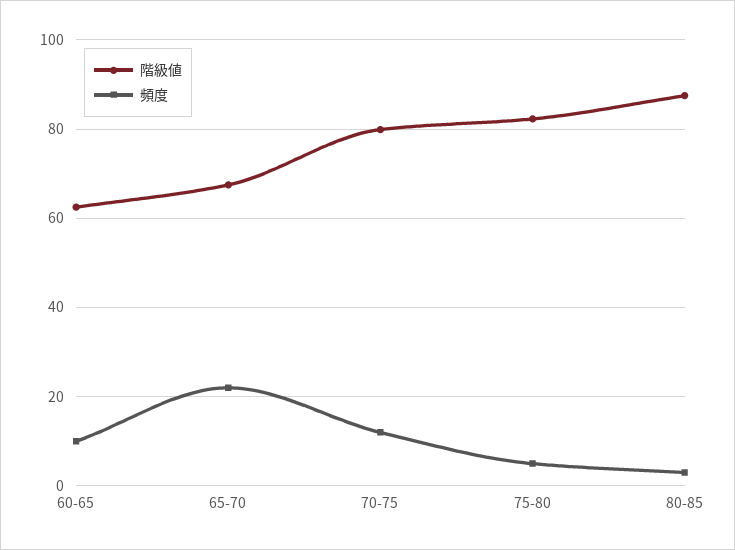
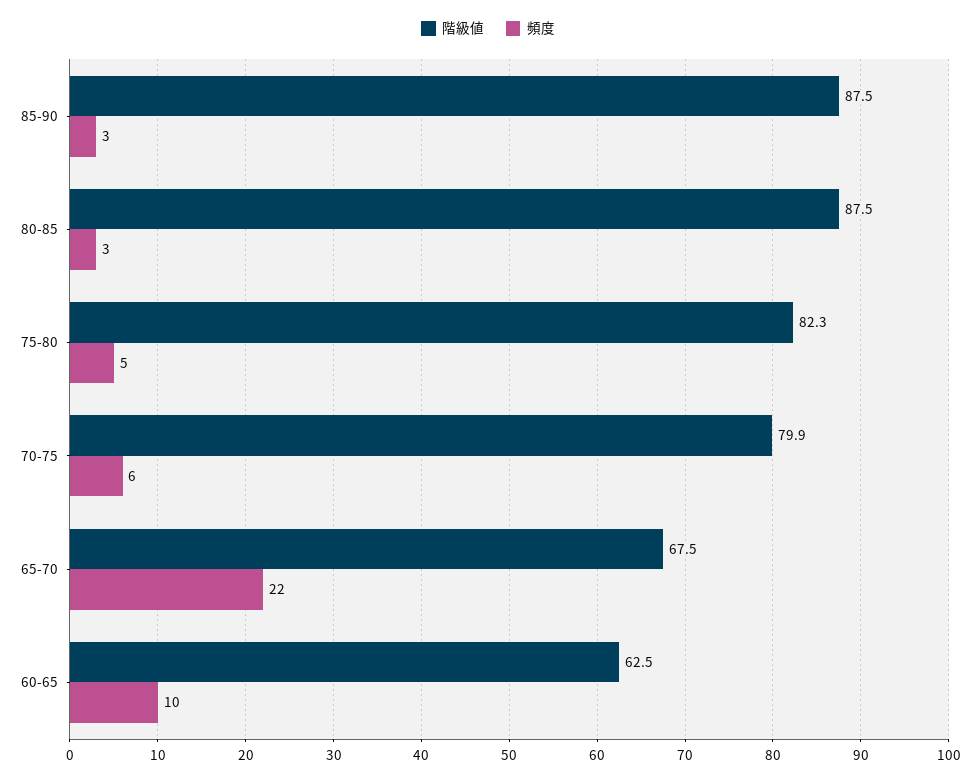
頻度, 70-75: 12 -> 6
階級値, 85-90: none -> 87.5
頻度, 85-90: none -> 3

